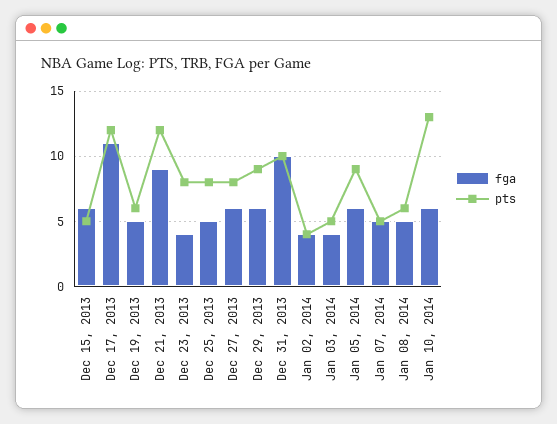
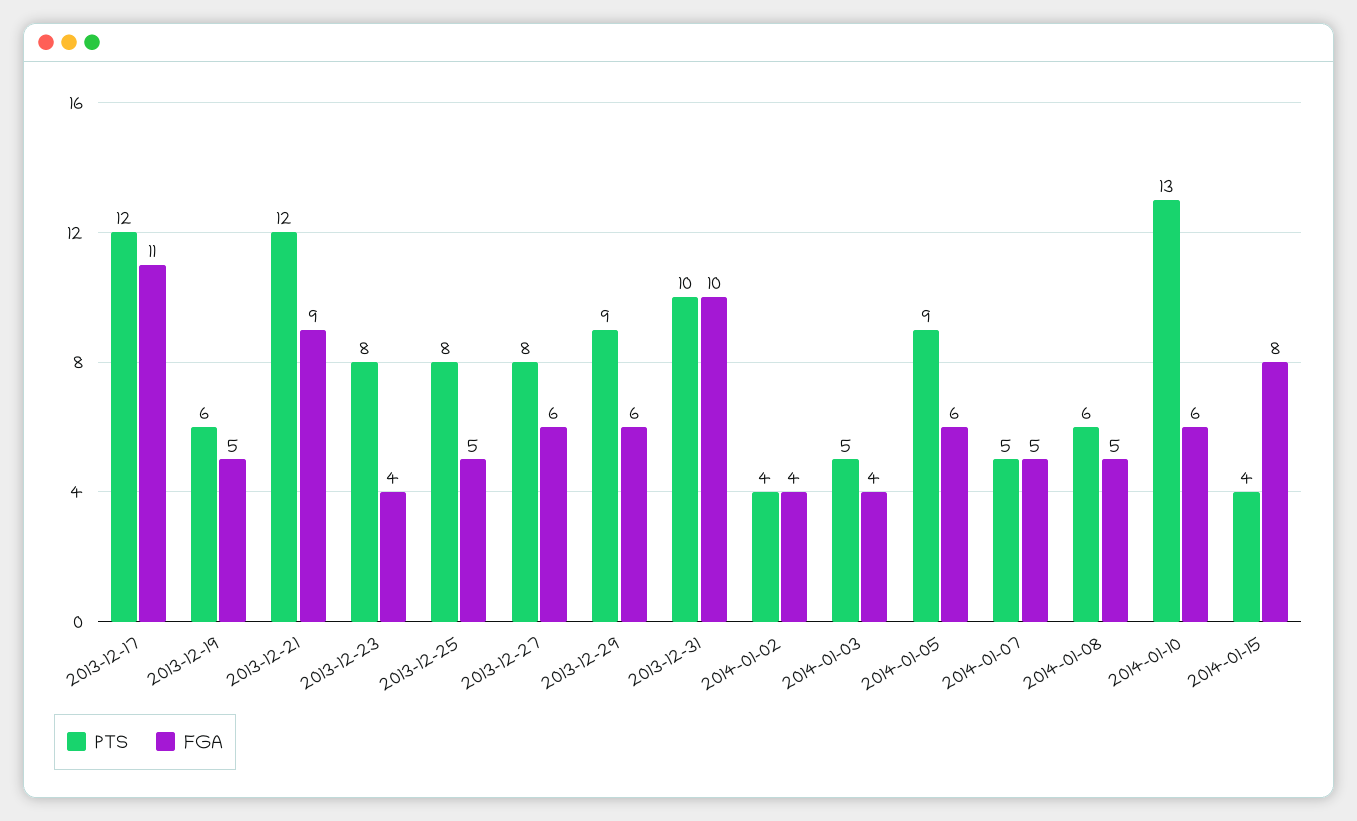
fga, Dec 15, 2013: 6 -> none
pts, Dec 15, 2013: 5 -> none
pts, 2014-01-15: none -> 4
fga, 2014-01-15: none -> 8

